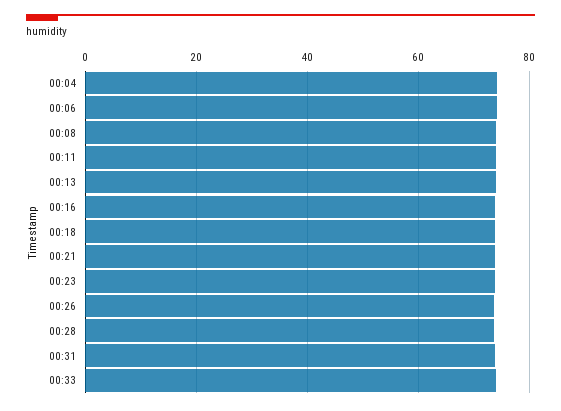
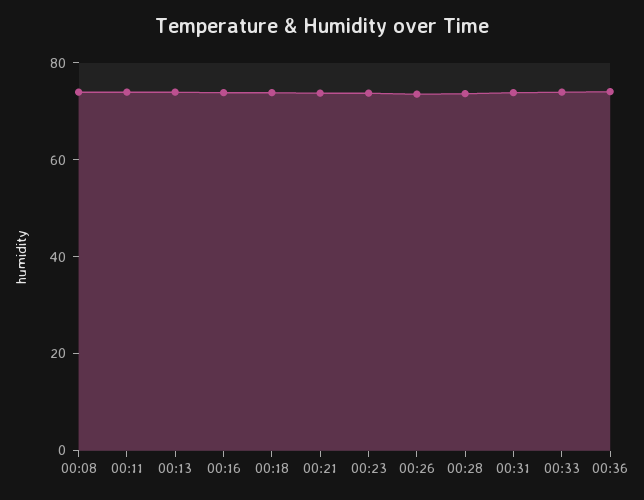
00:04: 74 -> none
00:06: 74 -> none
00:36: none -> 75

